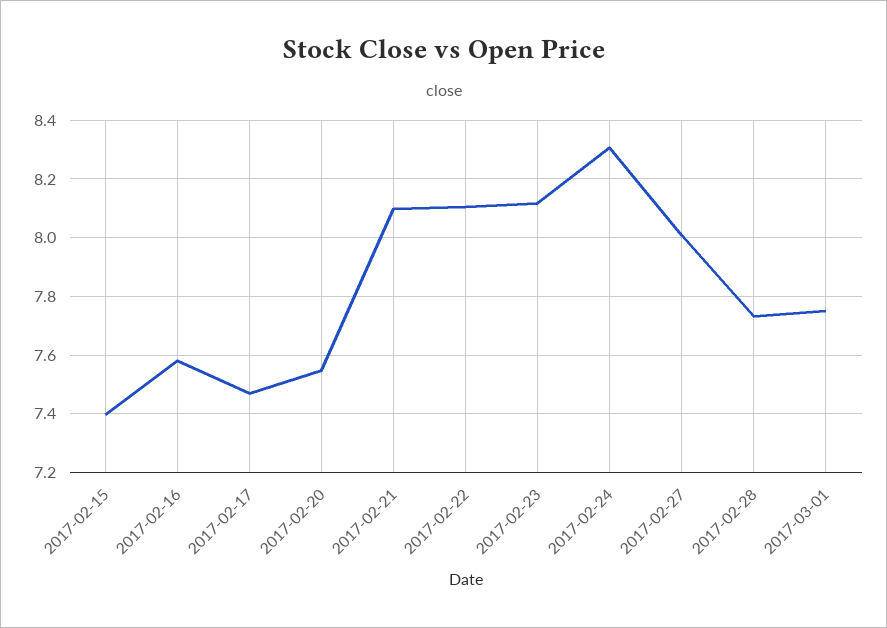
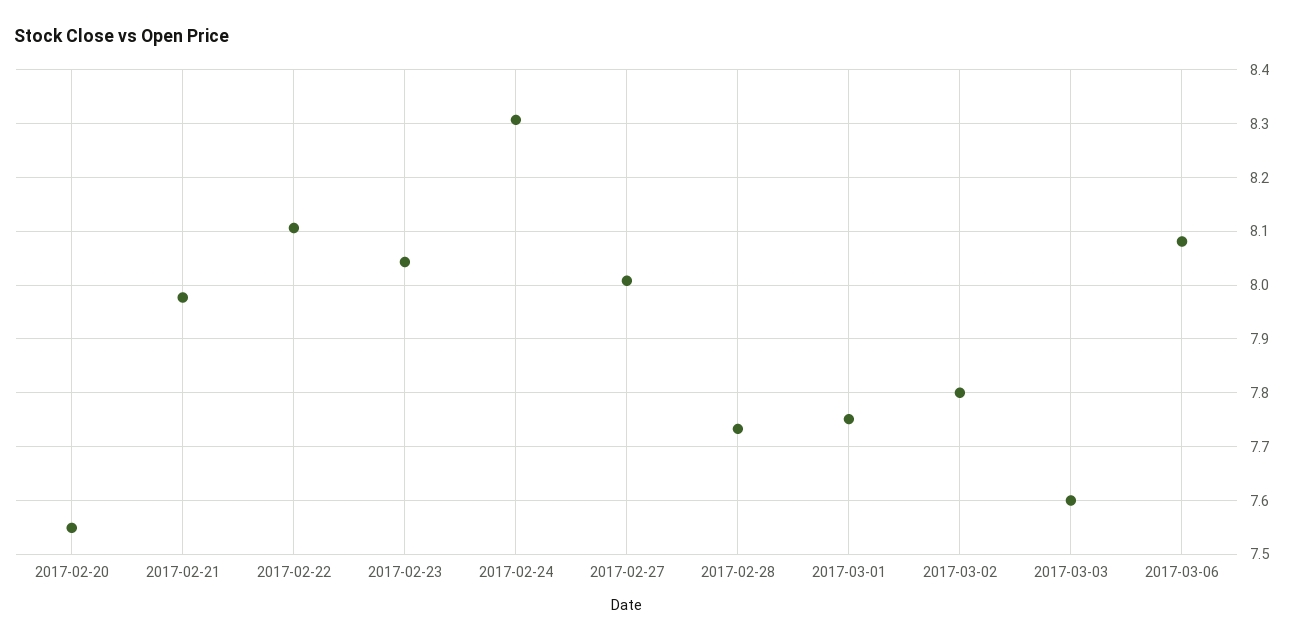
2017-02-15: 7.4 -> none
2017-02-16: 7.575 -> none
2017-02-17: 7.475 -> none
2017-02-21: 8.1 -> 7.98
2017-02-23: 8.125 -> 8.04
2017-03-02: none -> 7.8
2017-03-03: none -> 7.6
2017-03-06: none -> 8.08

